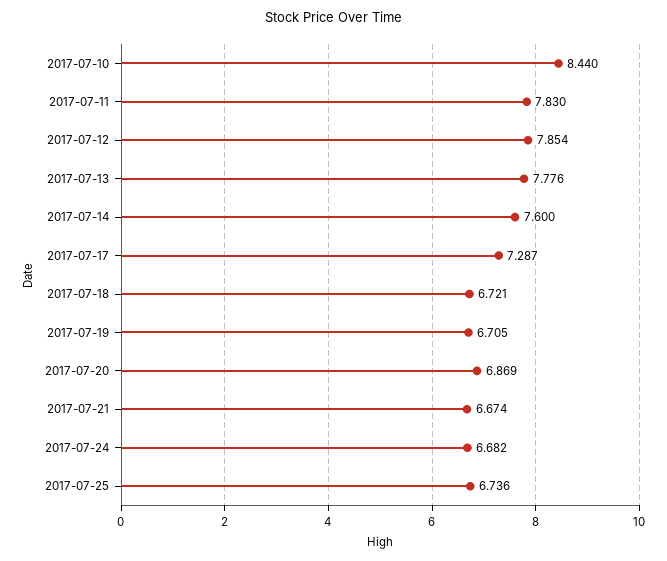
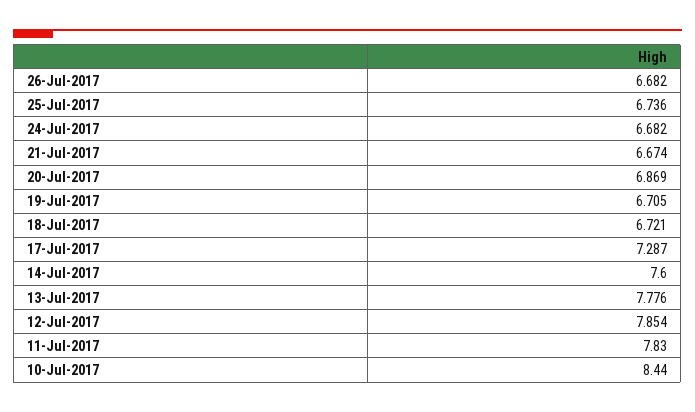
26-Jul-2017: none -> 6.682

